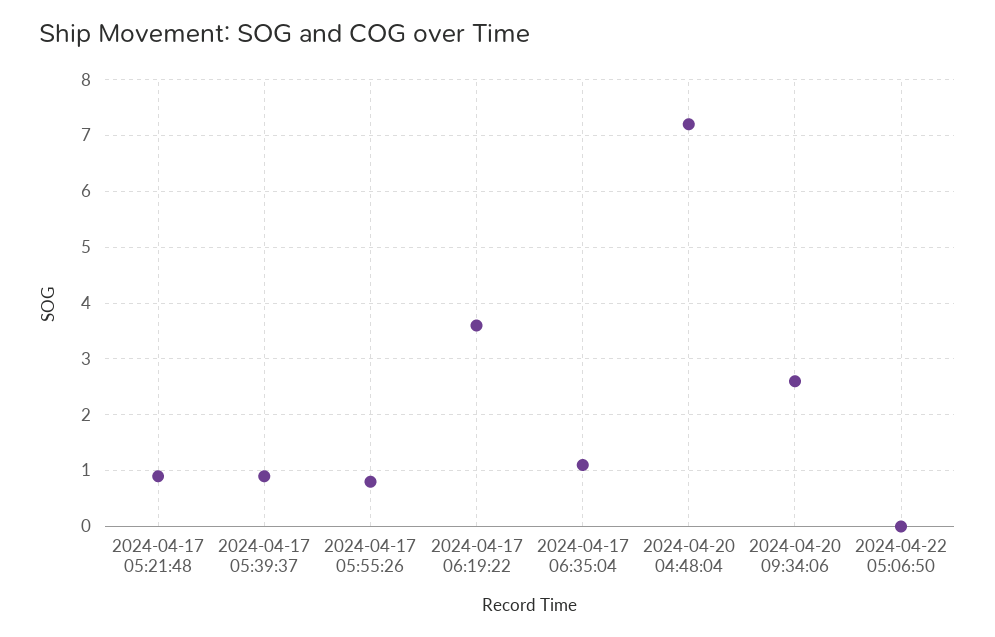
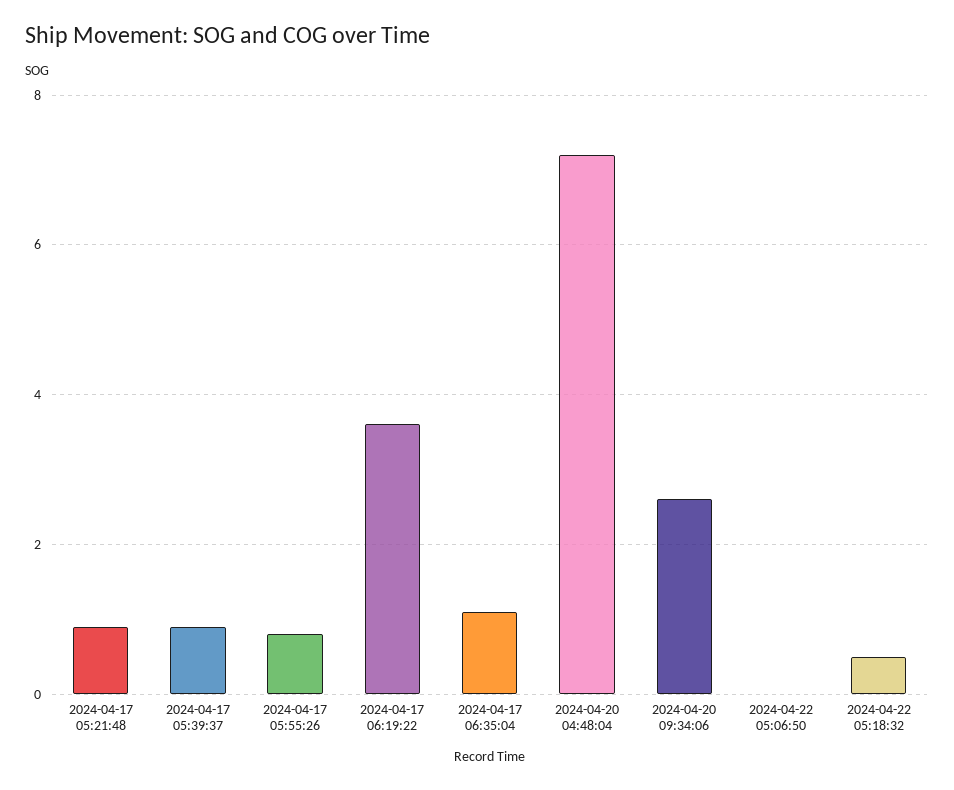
2024-04-22 05:18:32: none -> 0.5

